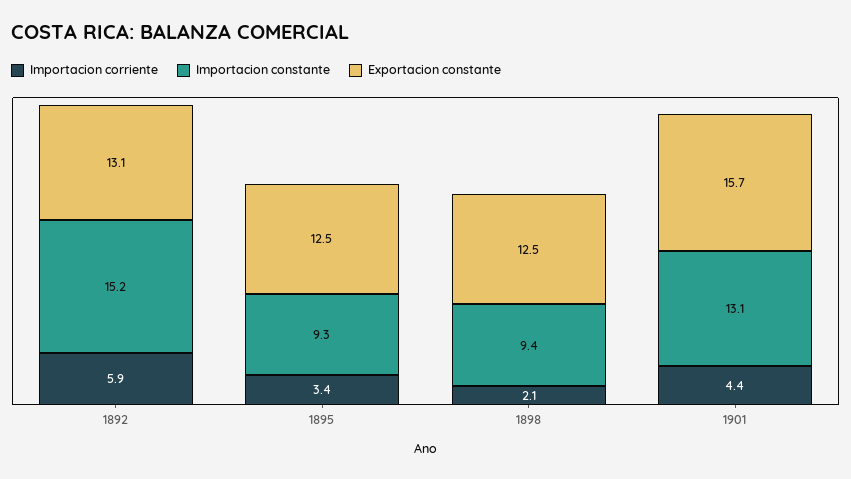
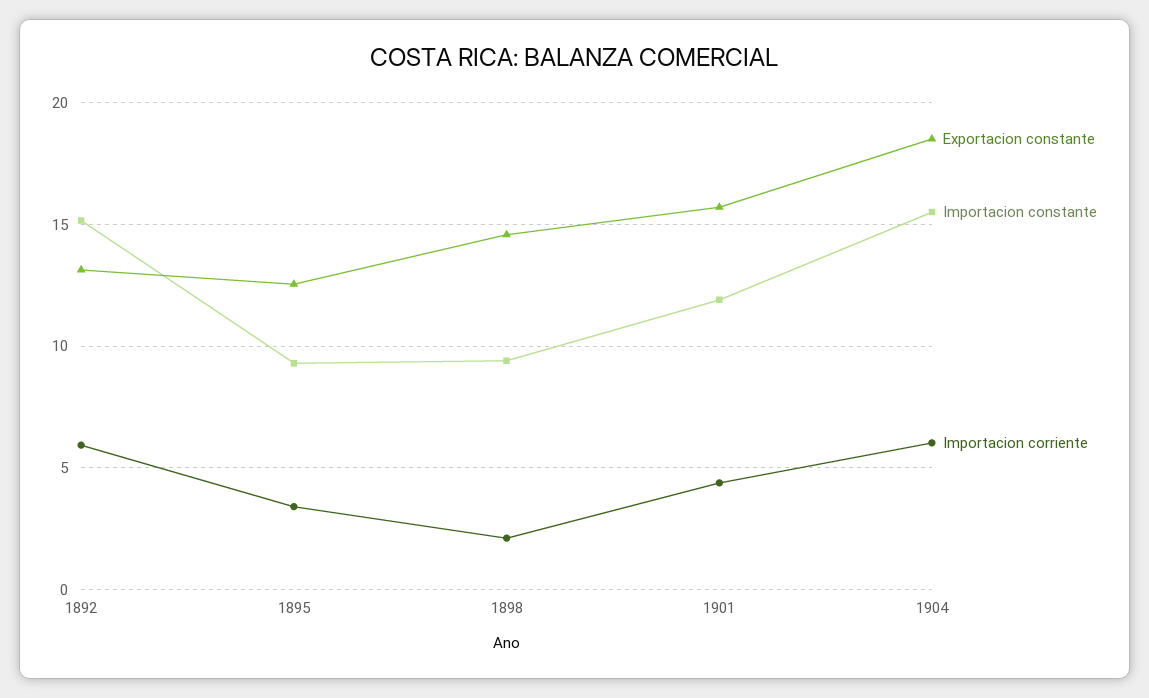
Exportacion constante, 1898: 12.5 -> 14.5
Importacion constante, 1901: 13.1 -> 12
Exportacion constante, 1904: none -> 18.5
Importacion constante, 1904: none -> 15.5
Importacion corriente, 1904: none -> 6

